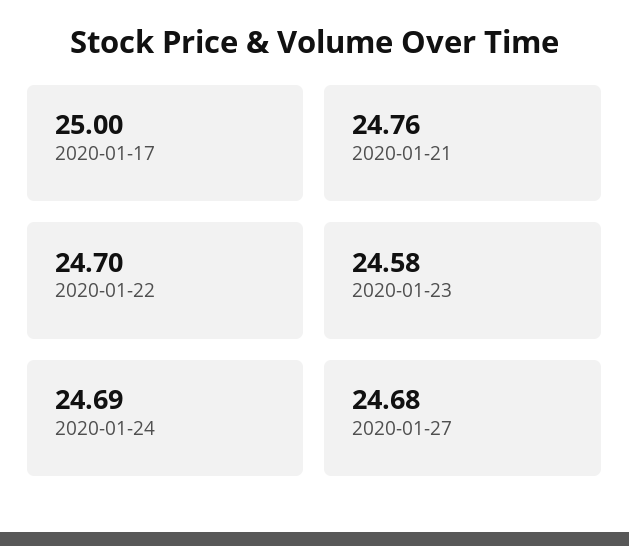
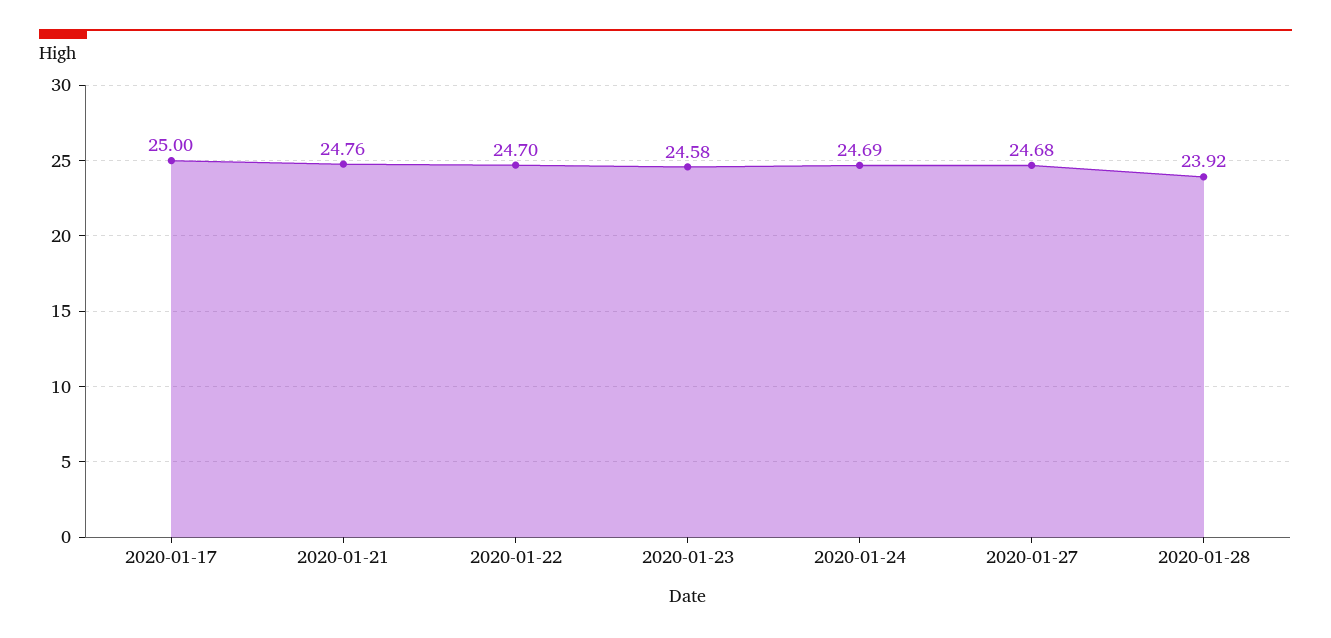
2020-01-28: none -> 23.92

